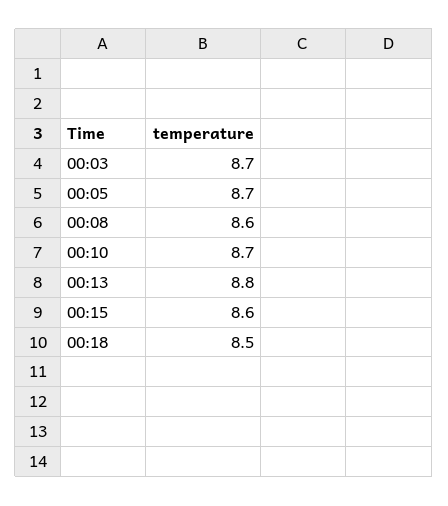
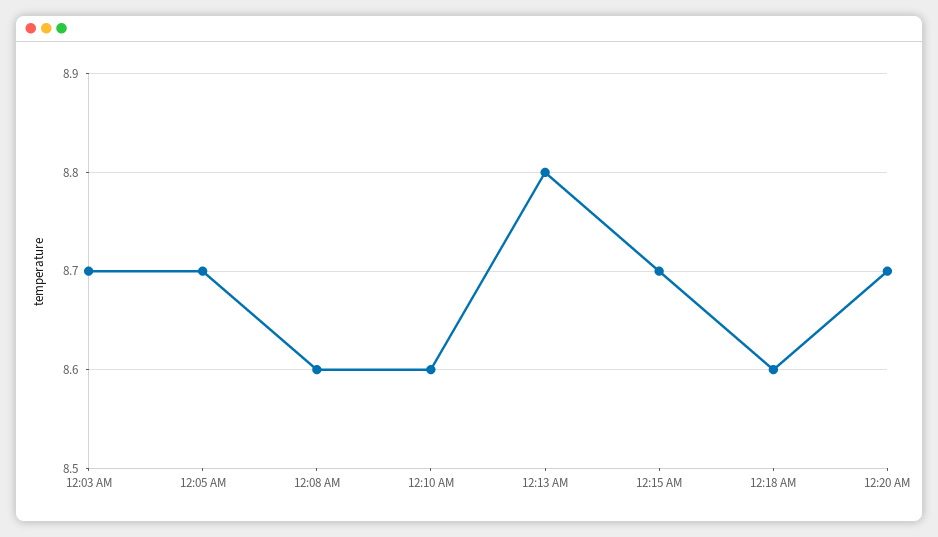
00:10: 8.7 -> 8.6
00:15: 8.6 -> 8.7
00:18: 8.5 -> 8.6
12:20 AM: none -> 8.7

